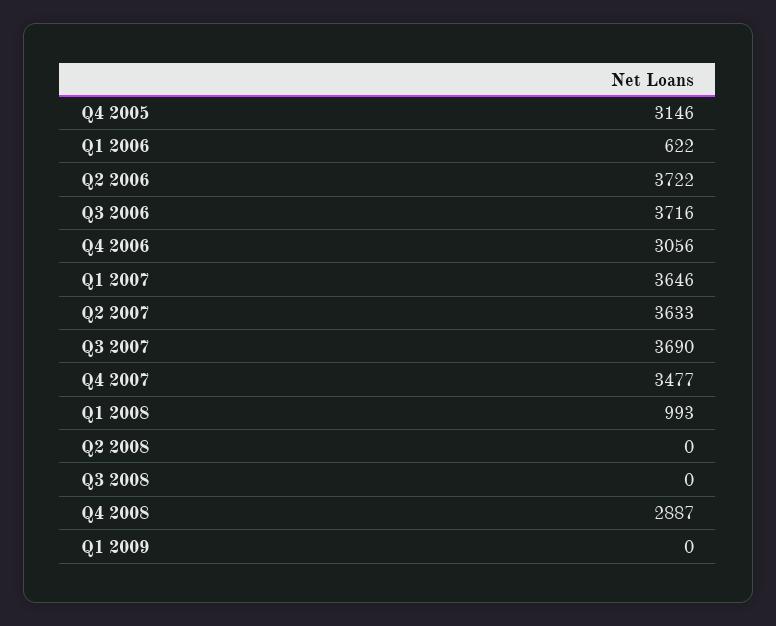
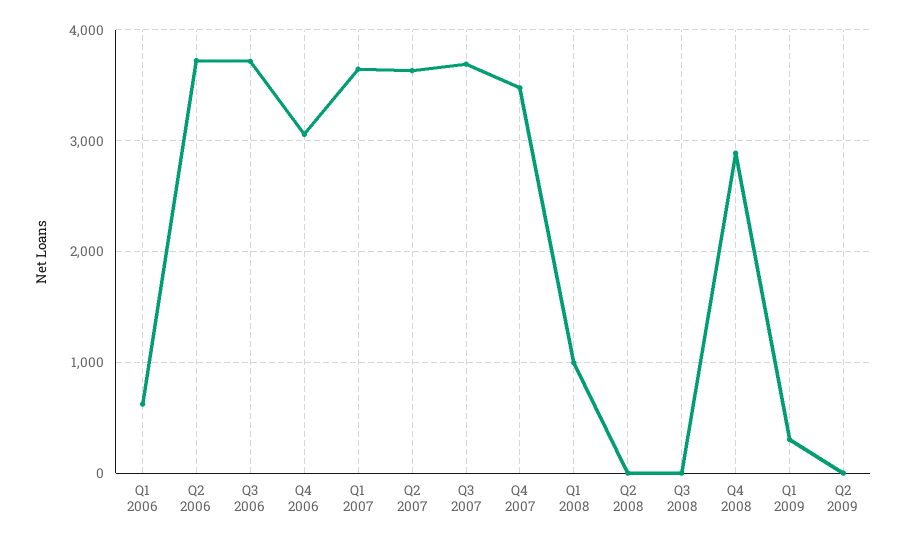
Q4 2005: 3146 -> none
Q1 2009: 0 -> 300
Q2 2009: none -> 0

